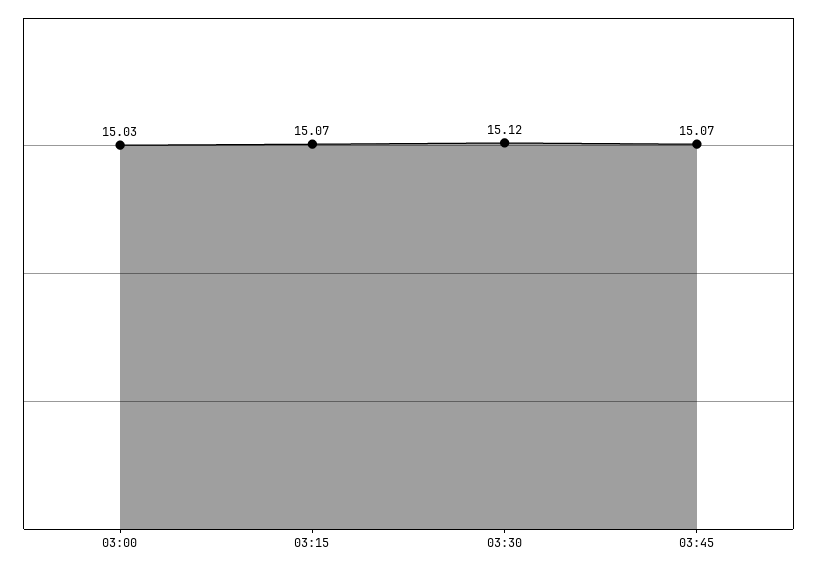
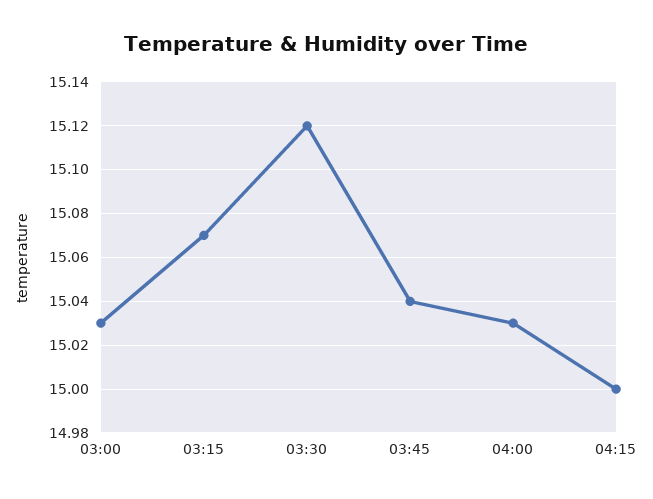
03:45: 15.07 -> 15.04
04:00: none -> 15.03
04:15: none -> 15

